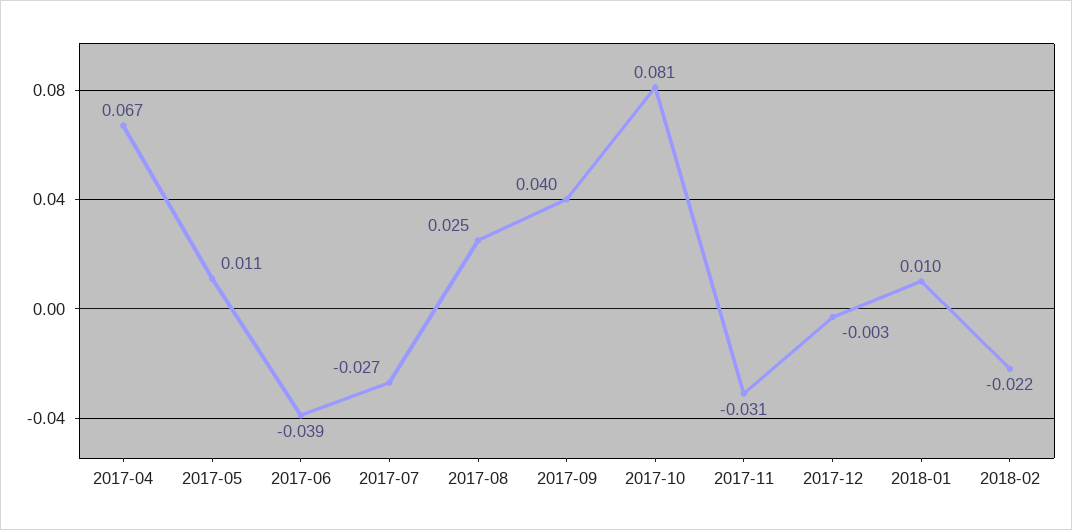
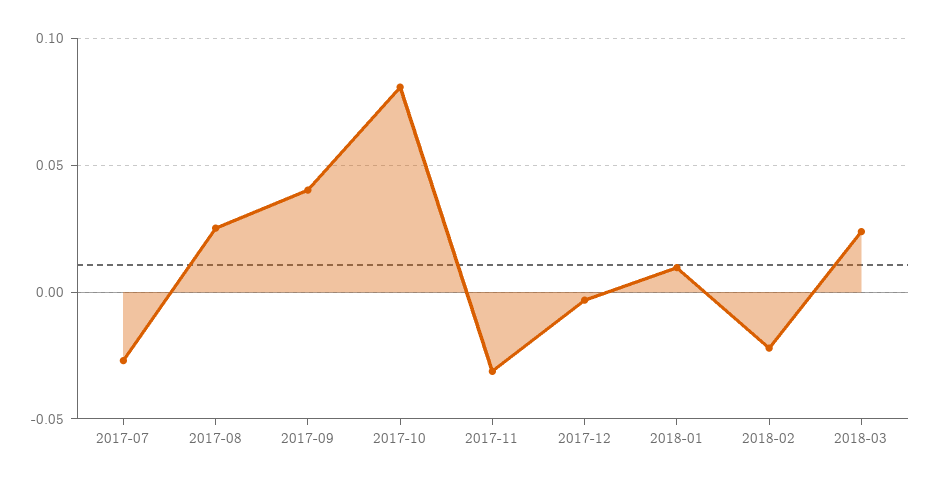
2017-04: 0.067 -> none
2017-05: 0.011 -> none
2017-06: -0.039 -> none
2018-03: none -> 0.025

